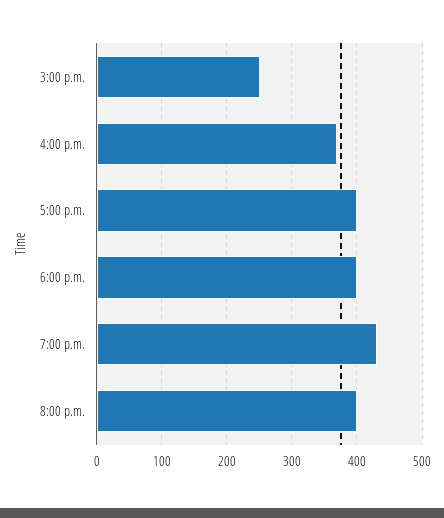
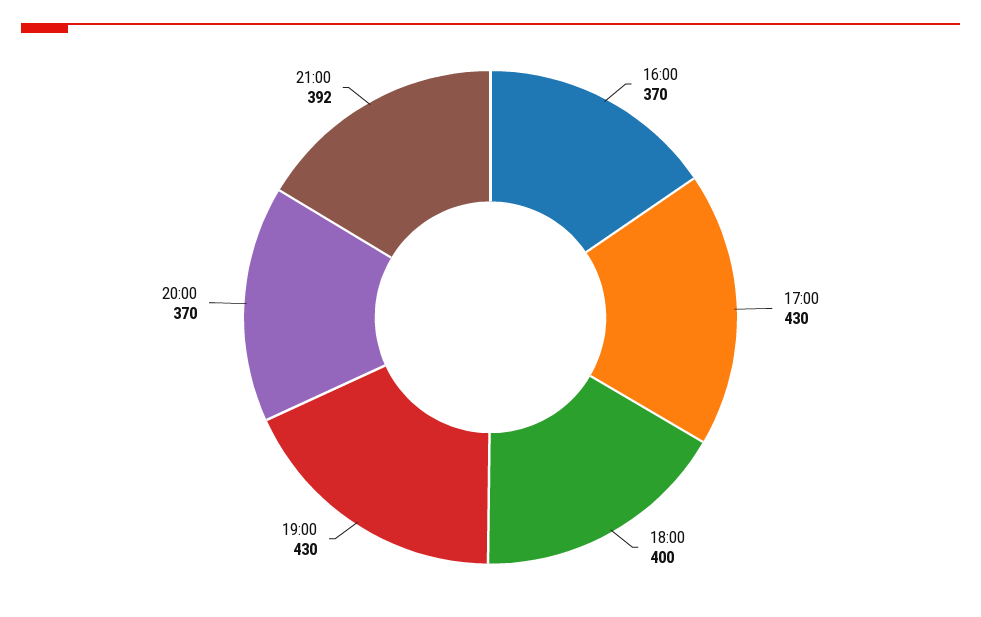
3:00 p.m.: 250 -> none
5:00 p.m.: 400 -> 430
8:00 p.m.: 400 -> 370
21:00: none -> 392

